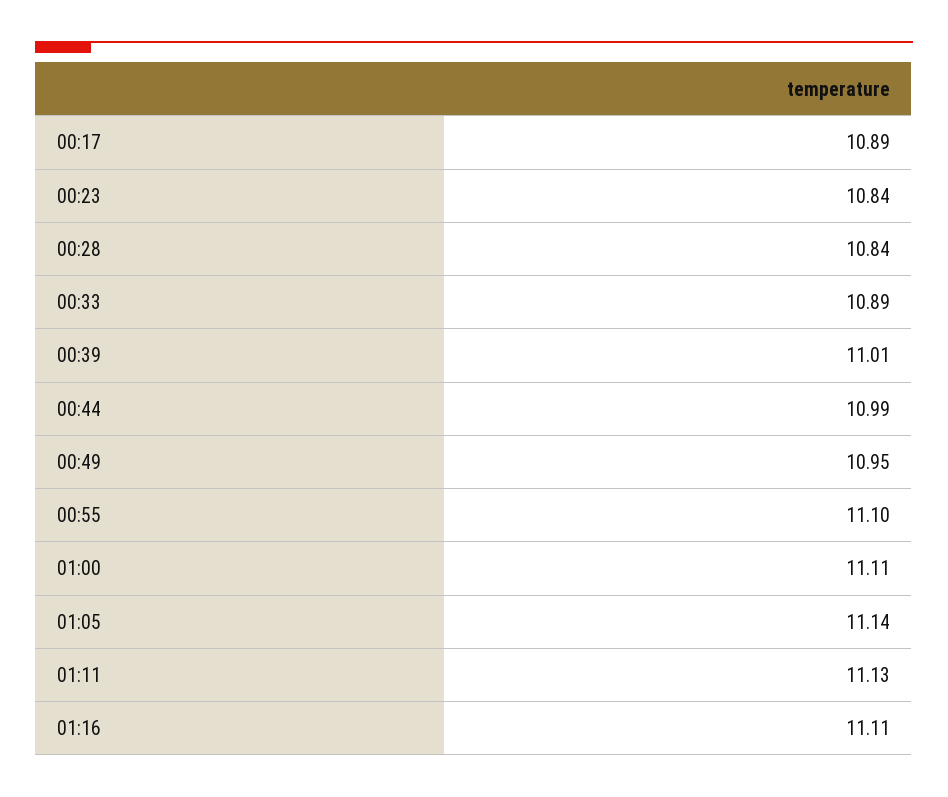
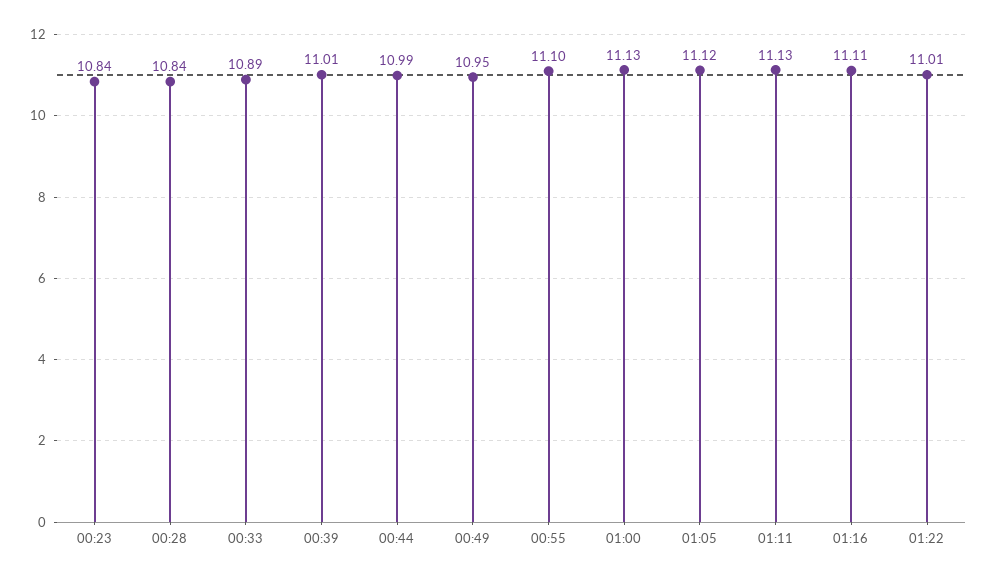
00:17: 10.89 -> none
01:00: 11.11 -> 11.13
01:05: 11.14 -> 11.12
01:22: none -> 11.01

